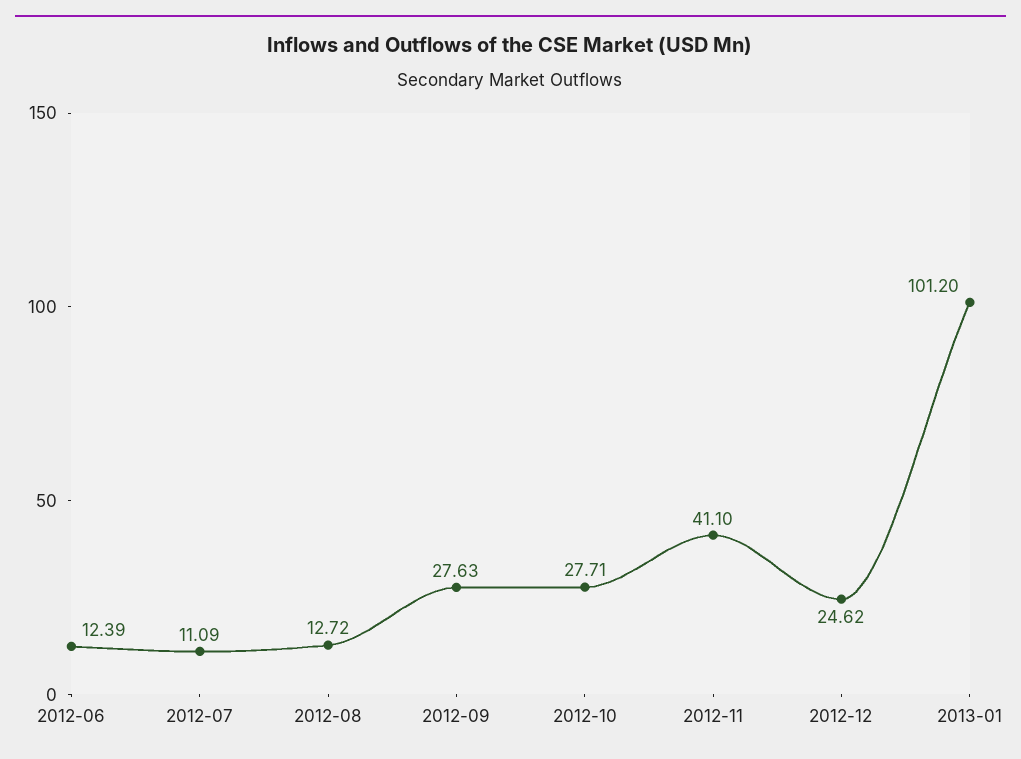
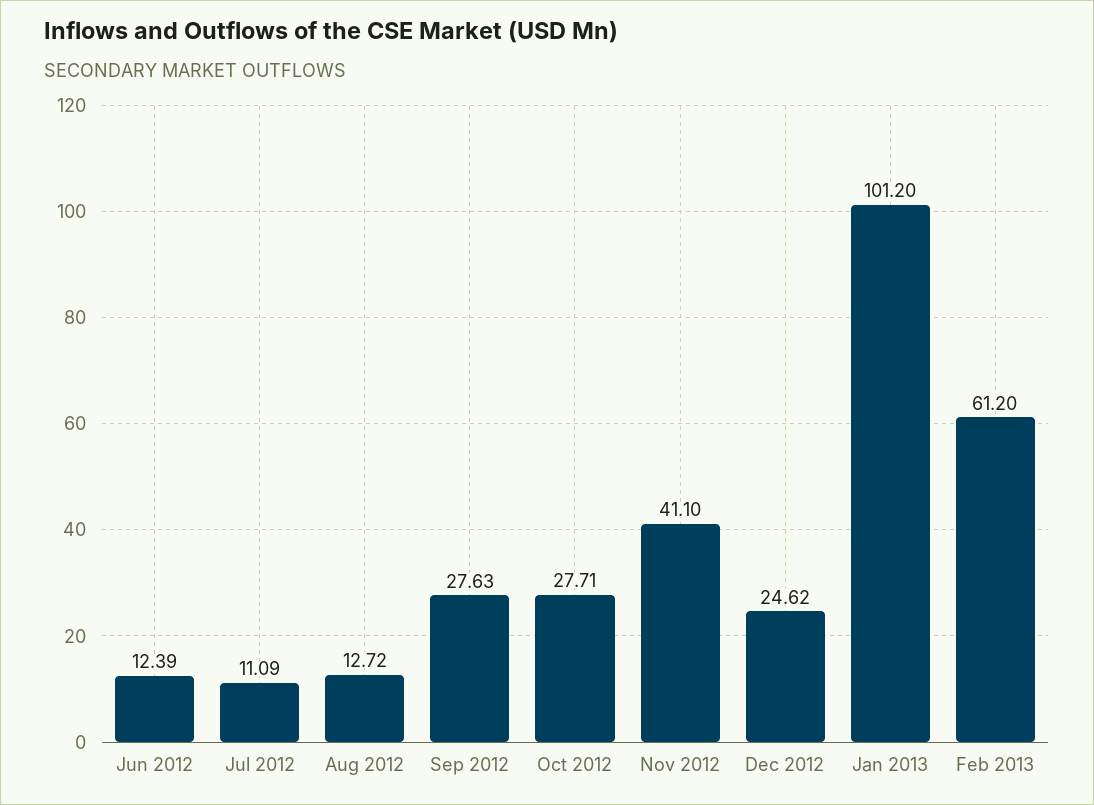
Feb 2013: none -> 61.2

